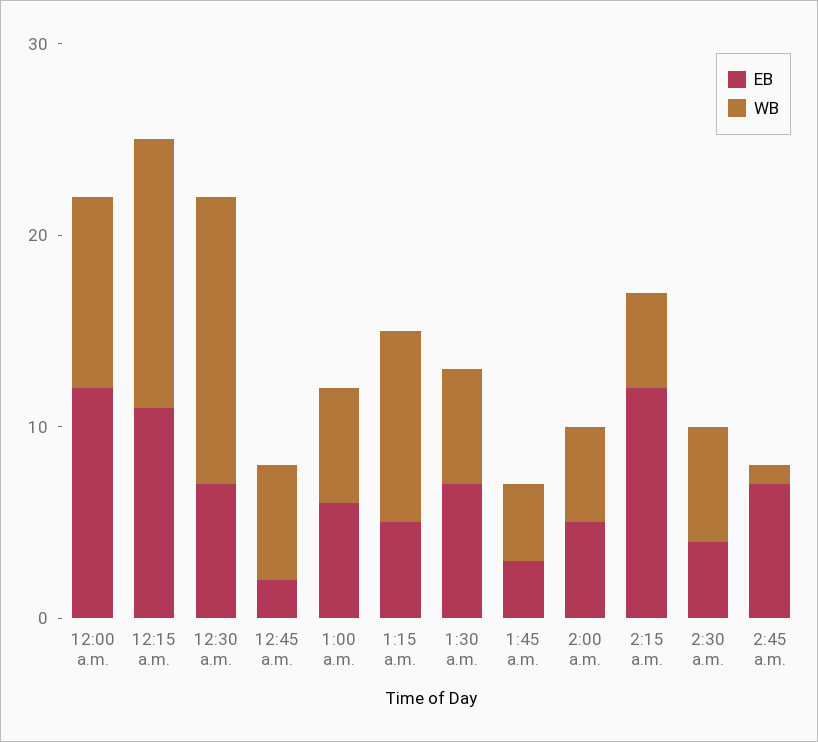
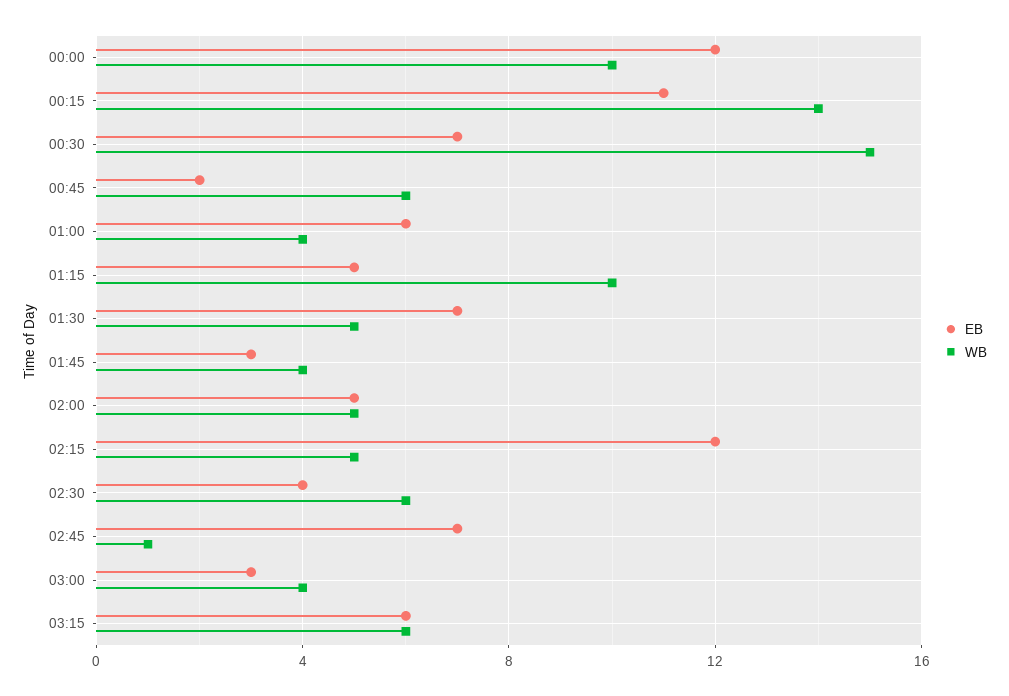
WB, 1:00 a.m.: 6 -> 4
WB, 1:30 a.m.: 6 -> 5
EB, 03:00: none -> 3
WB, 03:00: none -> 4
EB, 03:15: none -> 6
WB, 03:15: none -> 6

